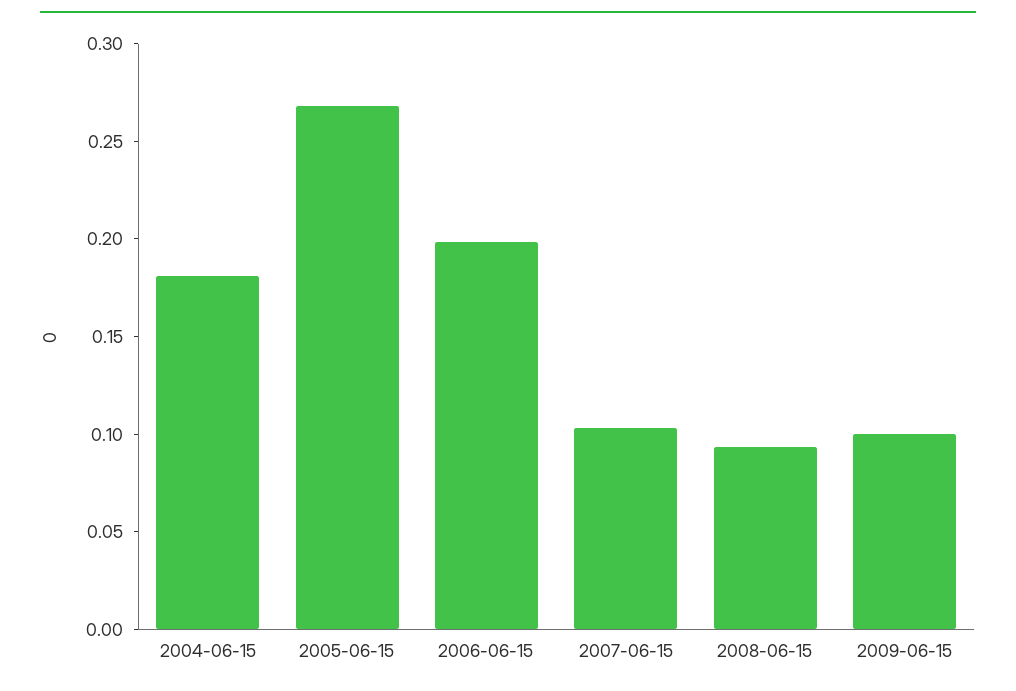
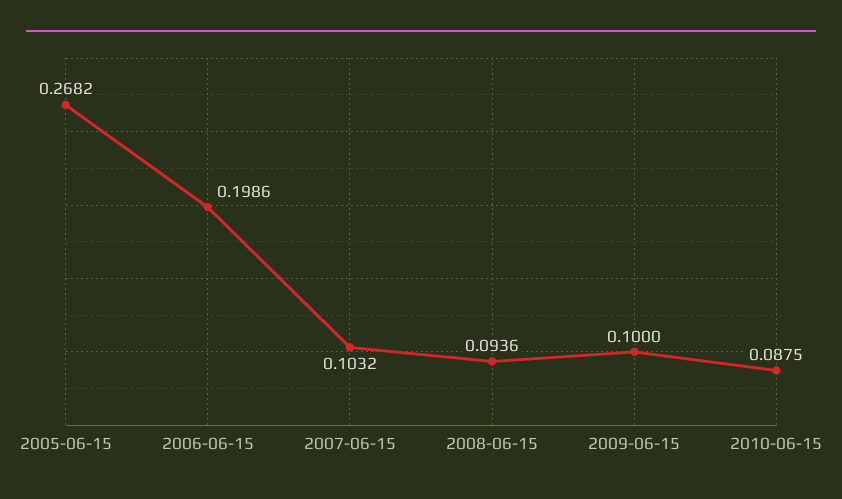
2004-06-15: 0.18 -> none
2010-06-15: none -> 0.0875

